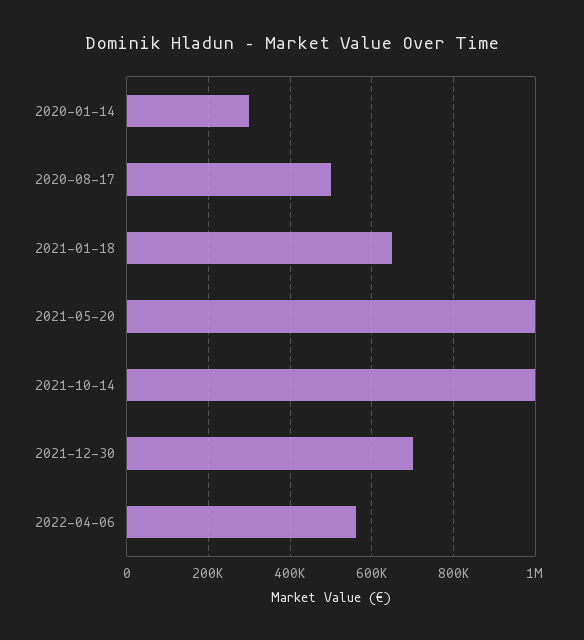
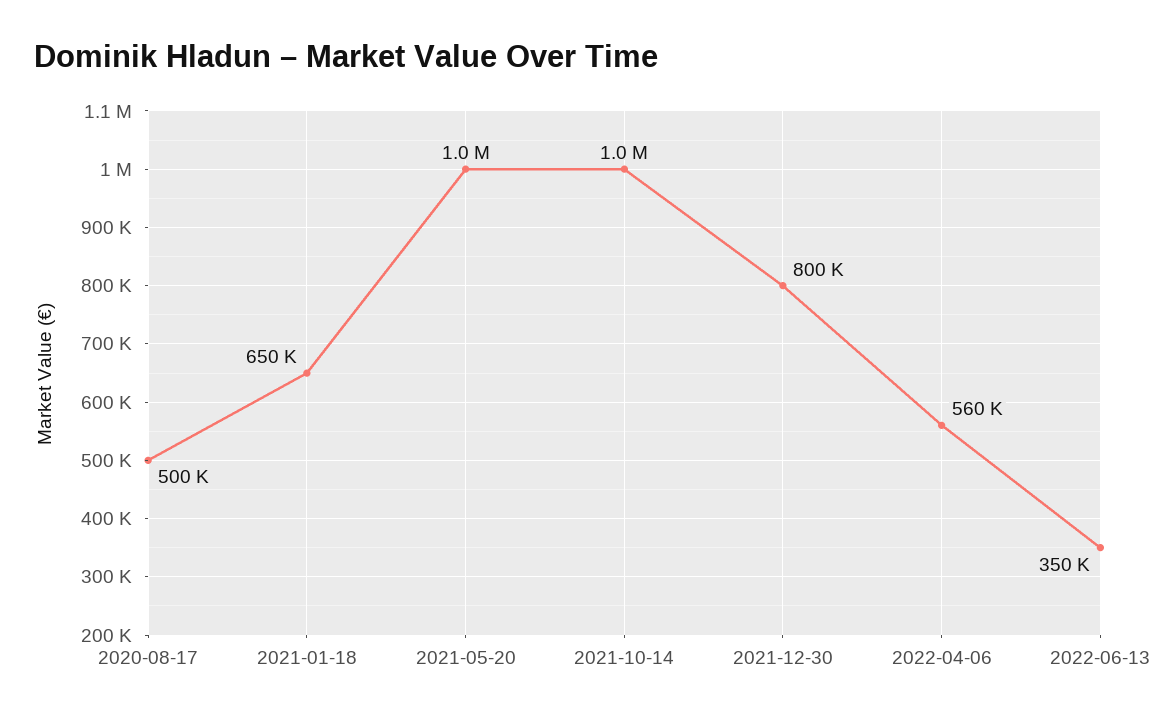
2020-01-14: 300000 -> none
2021-12-30: 700000 -> 800000
2022-06-13: none -> 350000

